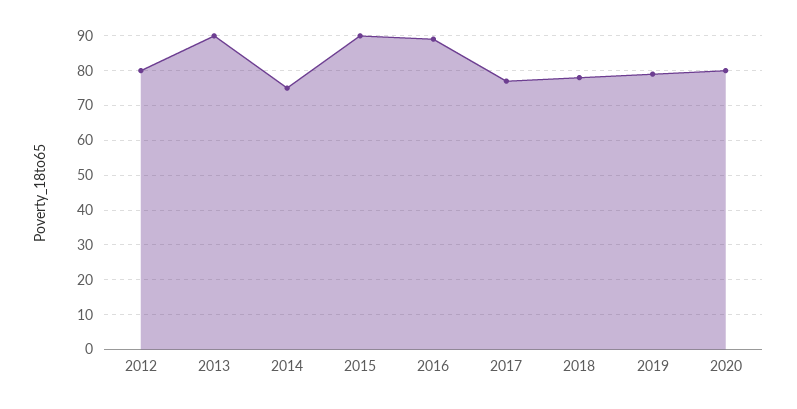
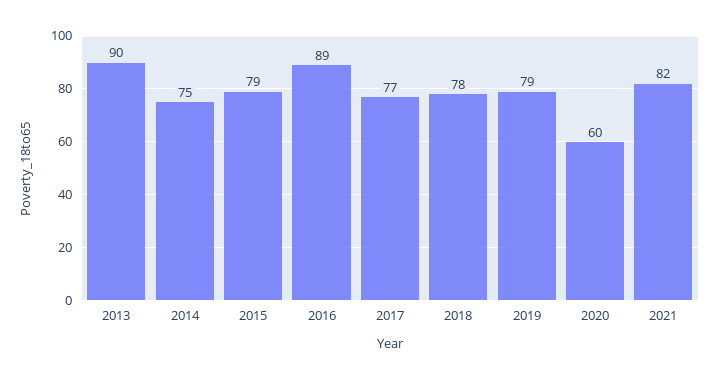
2012: 80 -> none
2015: 90 -> 79
2020: 80 -> 60
2021: none -> 82

